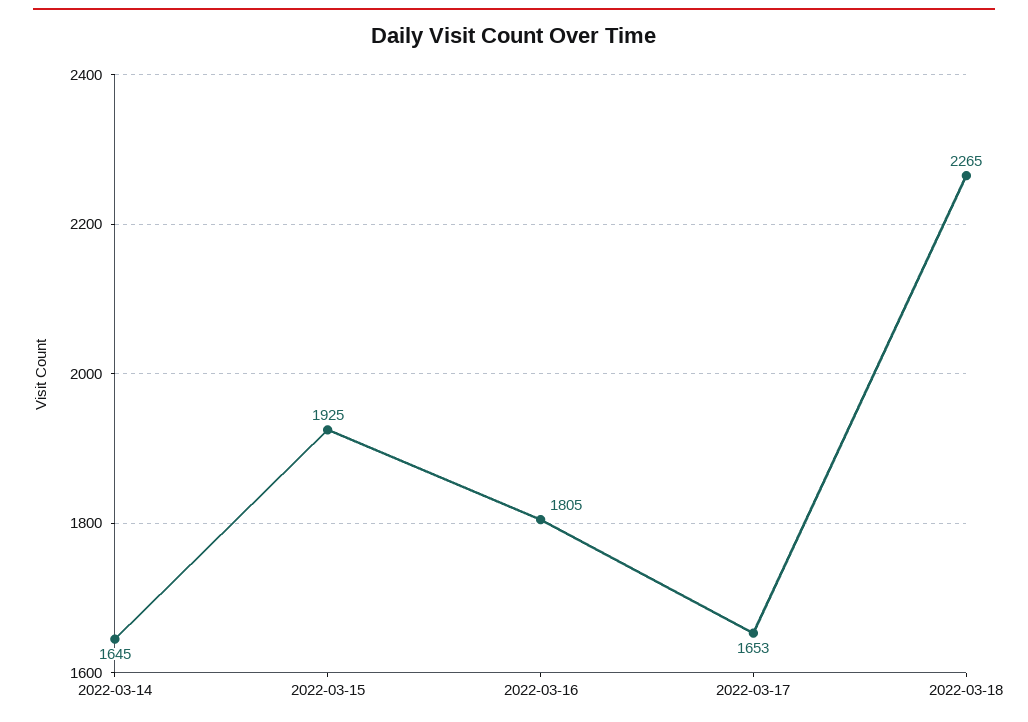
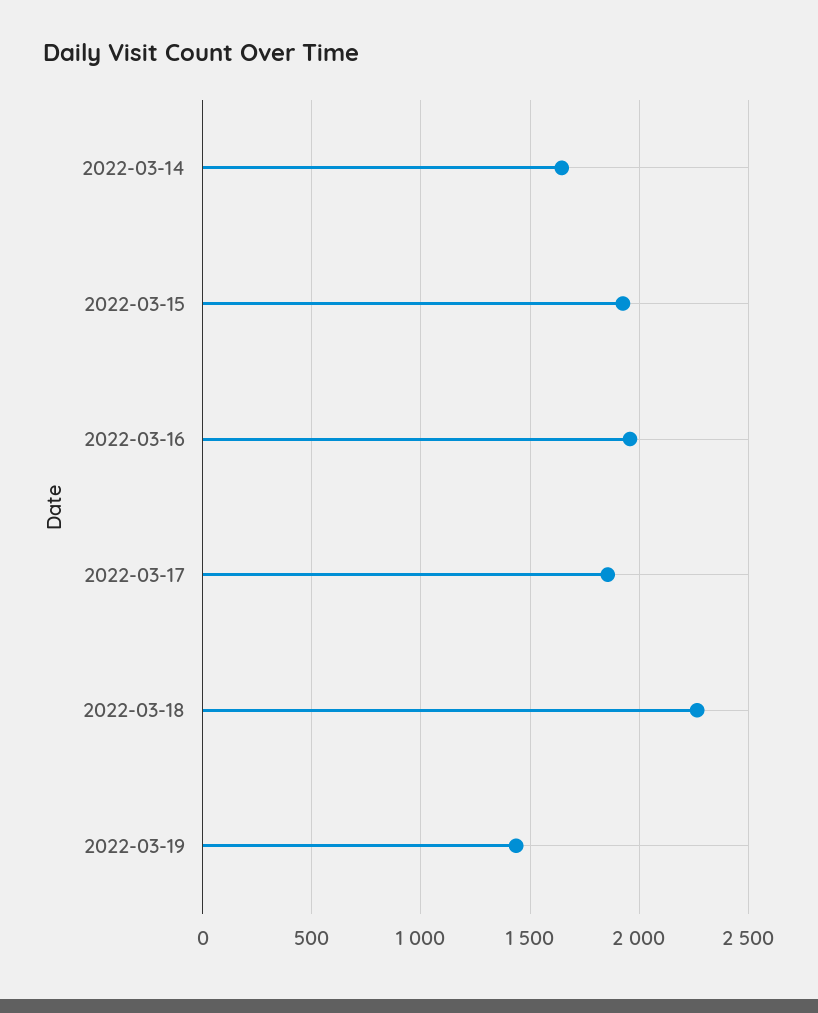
2022-03-16: 1805 -> 1950
2022-03-17: 1653 -> 1850
2022-03-19: none -> 1450

